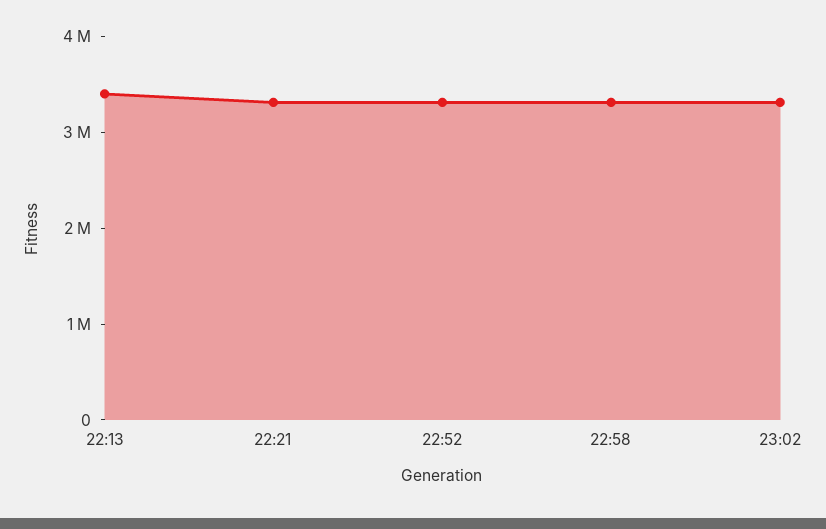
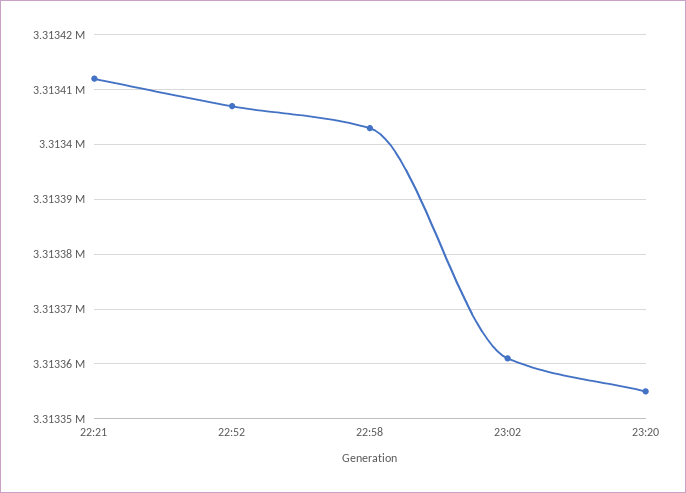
22:13: 3400000 -> none
23:20: none -> 3313355

